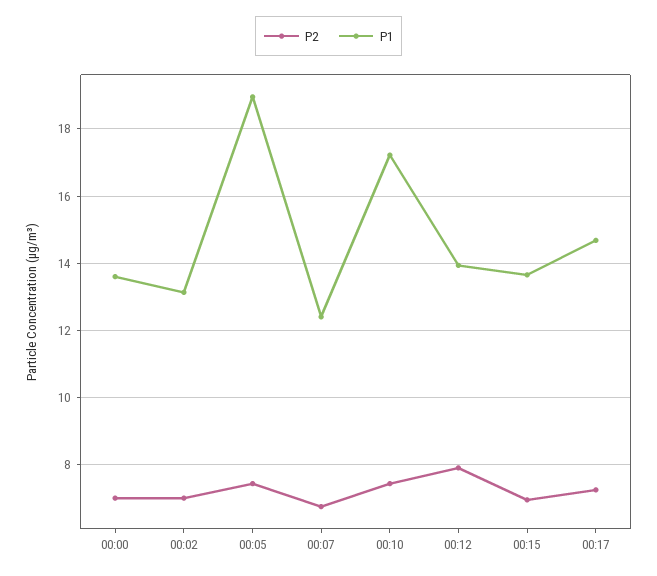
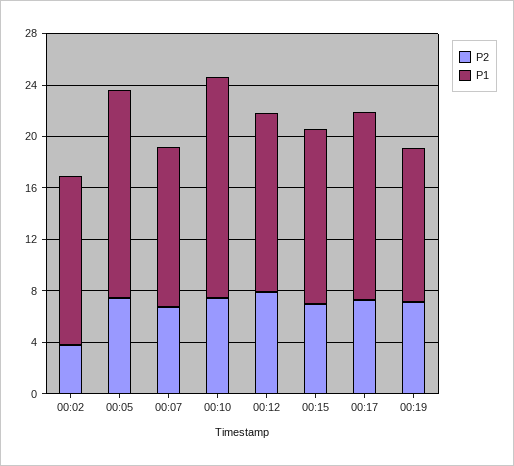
P2, 00:00: 7 -> none
P1, 00:00: 13.6 -> none
P2, 00:02: 7 -> 4
P1, 00:05: 19 -> 16
P2, 00:19: none -> 7
P1, 00:19: none -> 12

